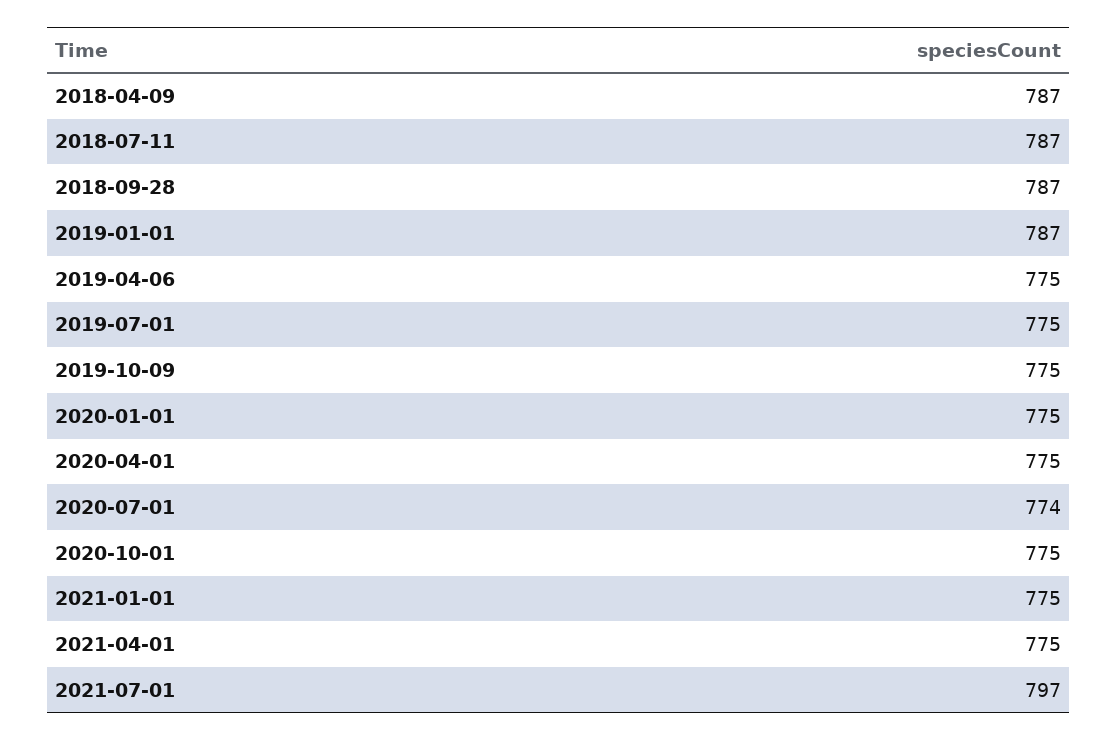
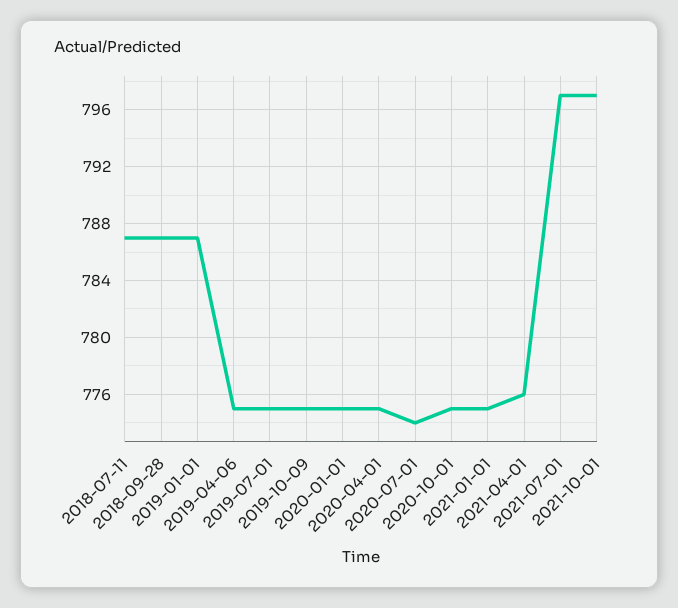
2018-04-09: 787 -> none
2021-04-01: 775 -> 776
2021-10-01: none -> 797

